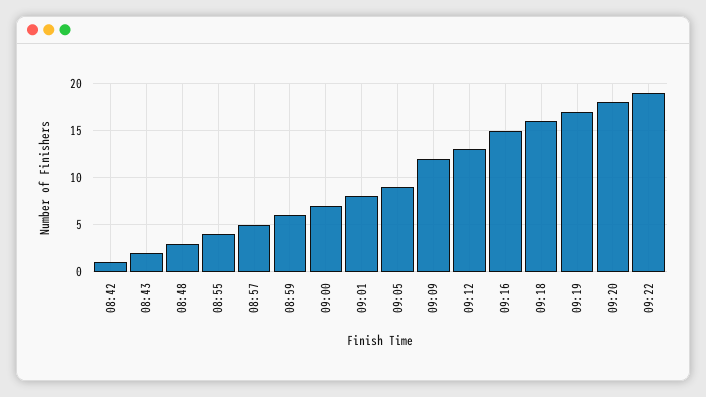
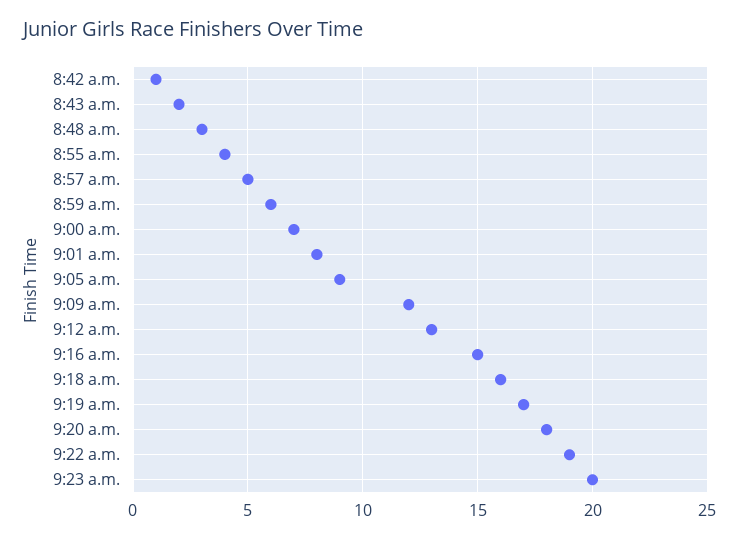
9:23 a.m.: none -> 20

